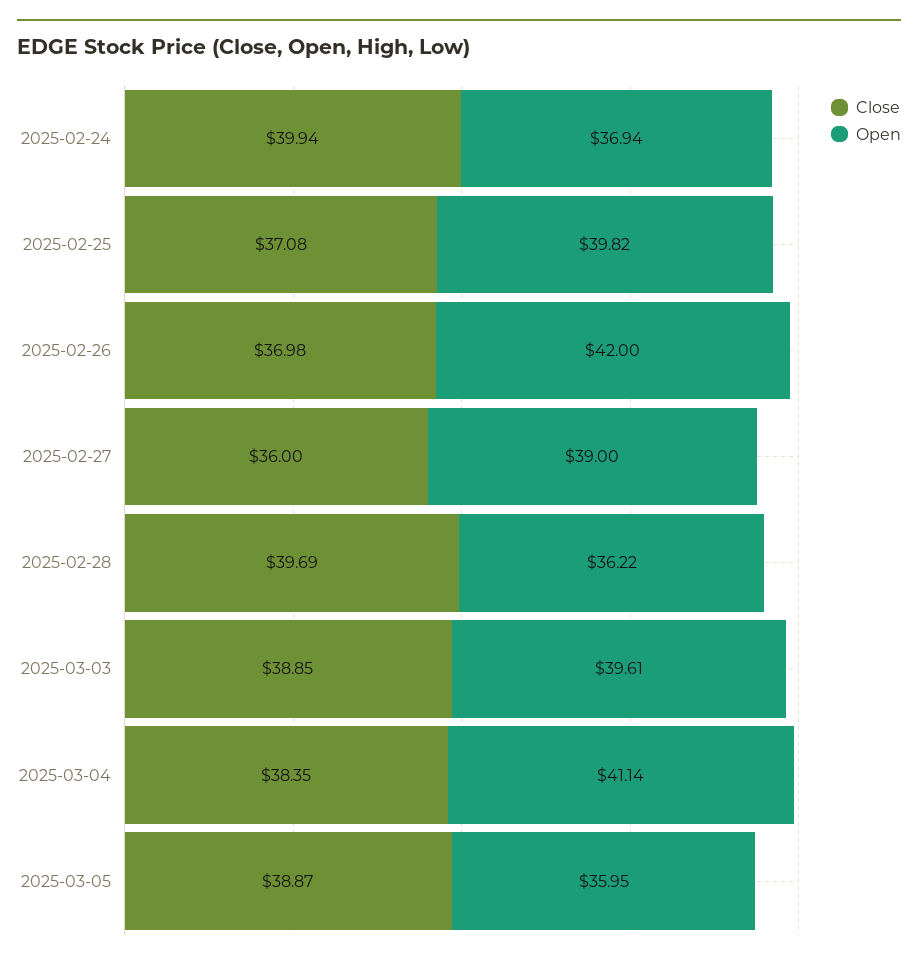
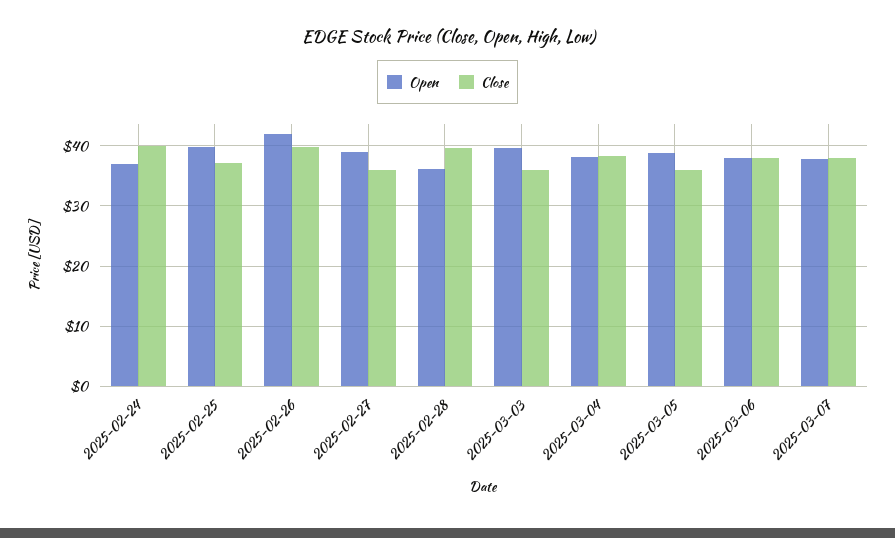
Close, 2025-02-26: 36.98 -> 40
Close, 2025-03-03: 38.85 -> 36
Open, 2025-03-04: 41.14 -> 38
Close, 2025-03-05: 38.87 -> 36
Open, 2025-03-05: 35.95 -> 39
Open, 2025-03-06: none -> 38
Close, 2025-03-06: none -> 38
Open, 2025-03-07: none -> 38
Close, 2025-03-07: none -> 38

